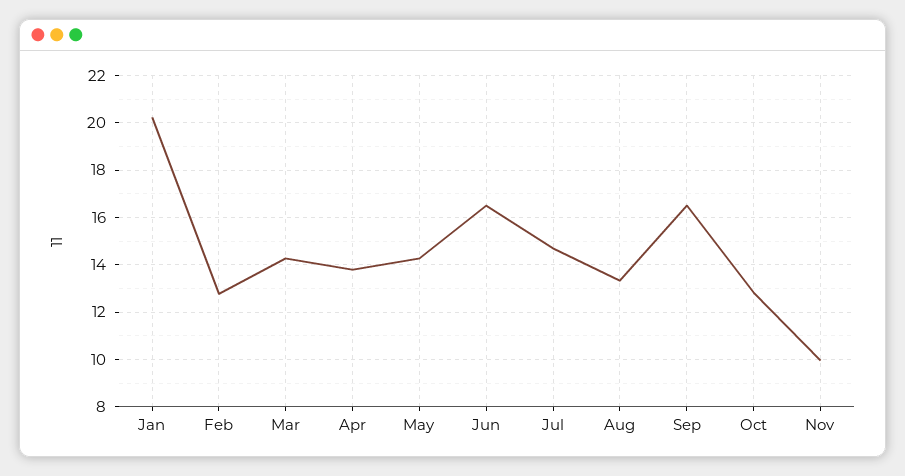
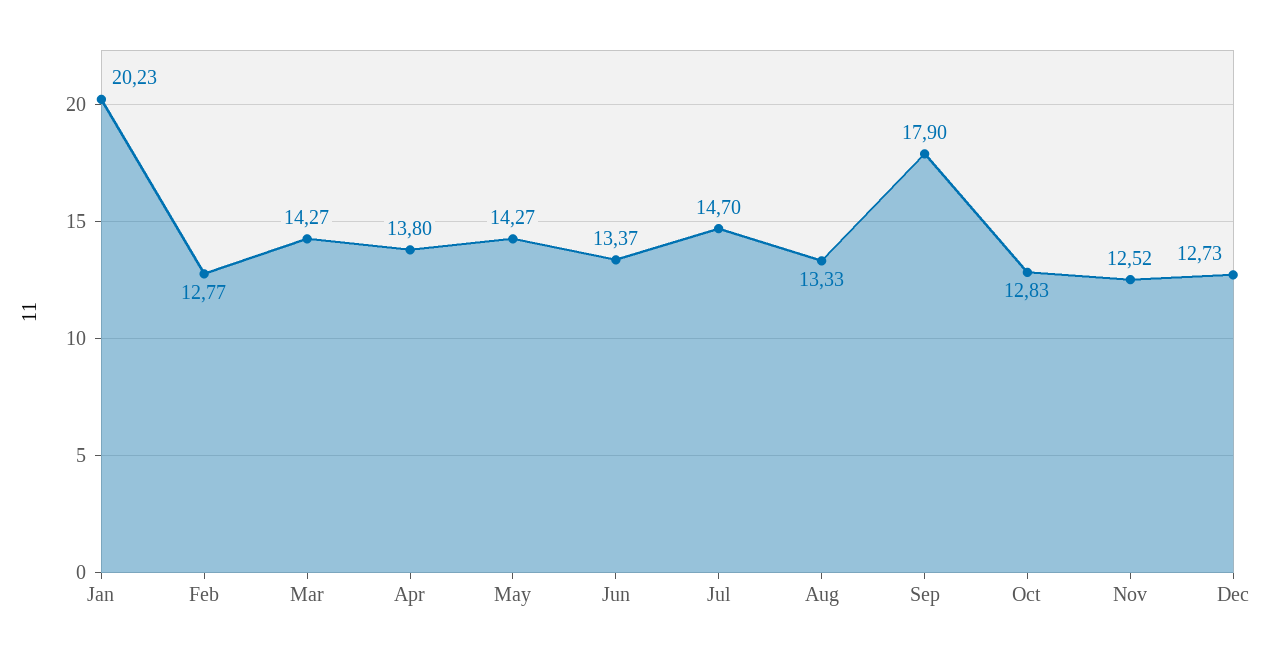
Jun: 16.5 -> 13.37
Sep: 16.5 -> 17.9
Nov: 10 -> 12.52
Dec: none -> 12.73

